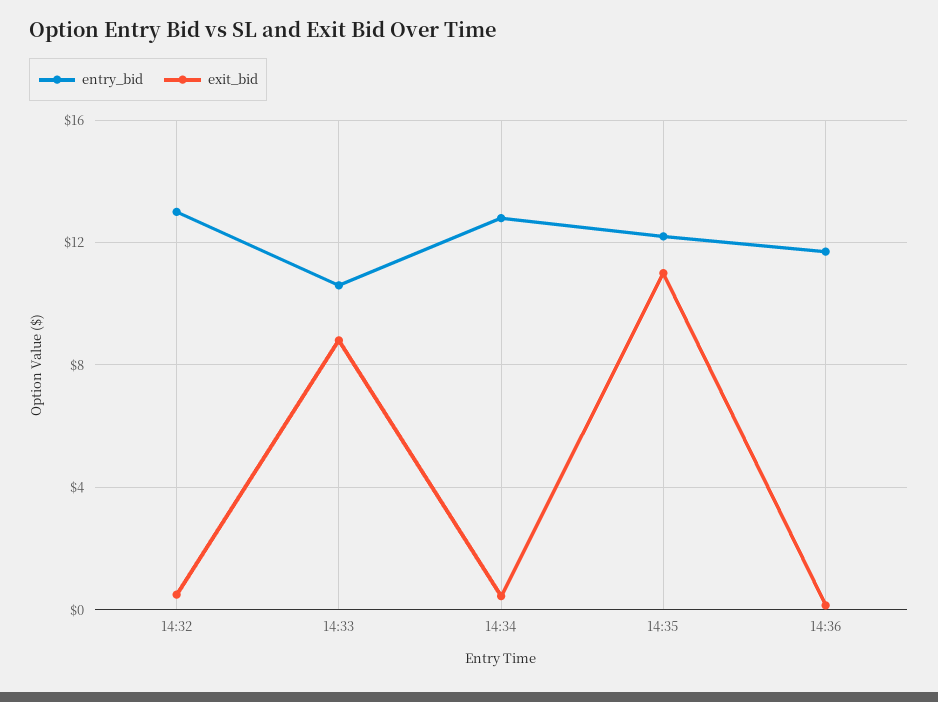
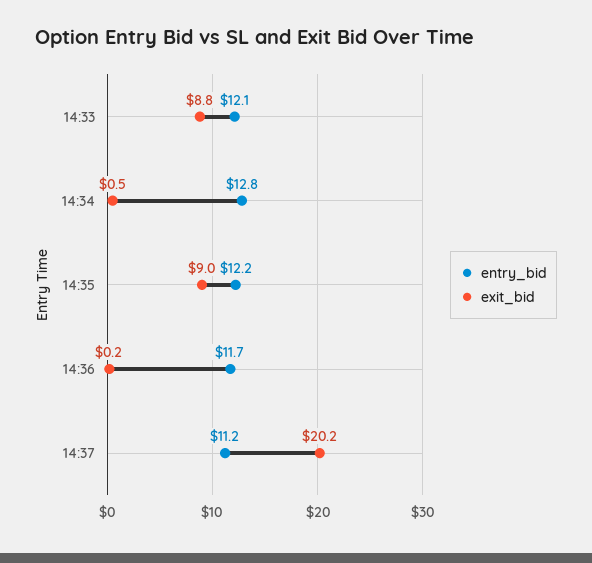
entry_bid, 14:32: 13 -> none
exit_bid, 14:32: 0.5 -> none
entry_bid, 14:33: 10.5 -> 12.1
exit_bid, 14:35: 11 -> 9
entry_bid, 14:37: none -> 11.2
exit_bid, 14:37: none -> 20.2

